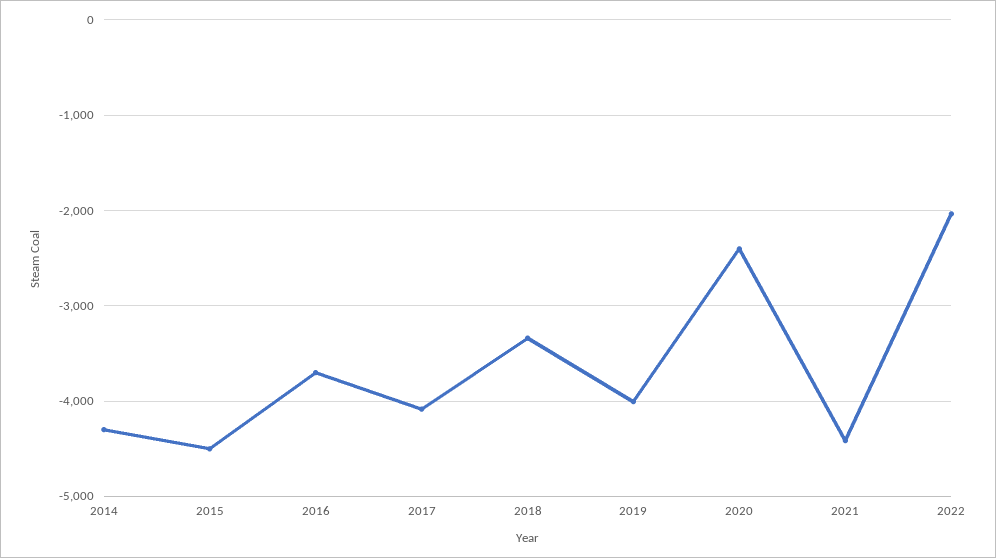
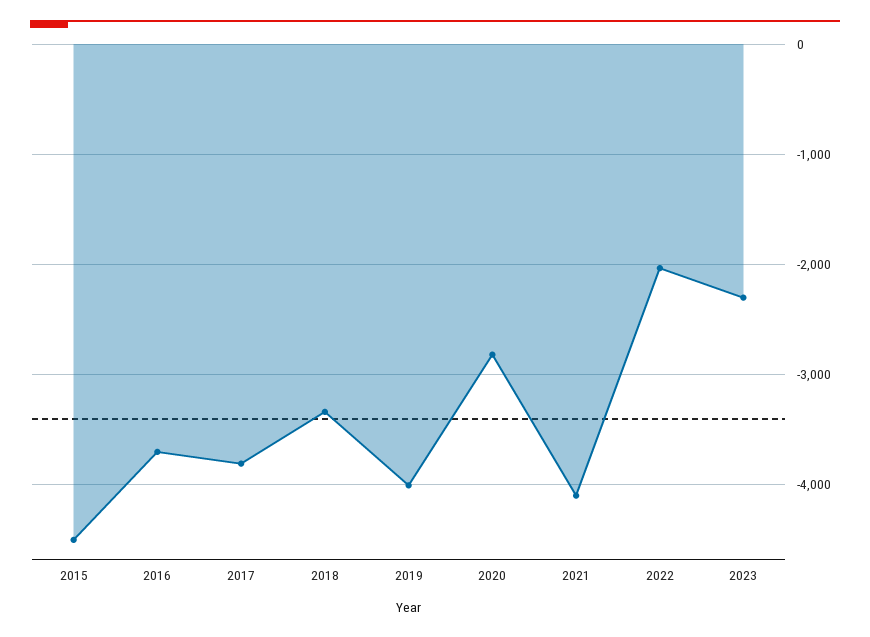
2014: -4300 -> none
2017: -4100 -> -3800
2020: -2400 -> -2800
2021: -4400 -> -4100
2023: none -> -2300

